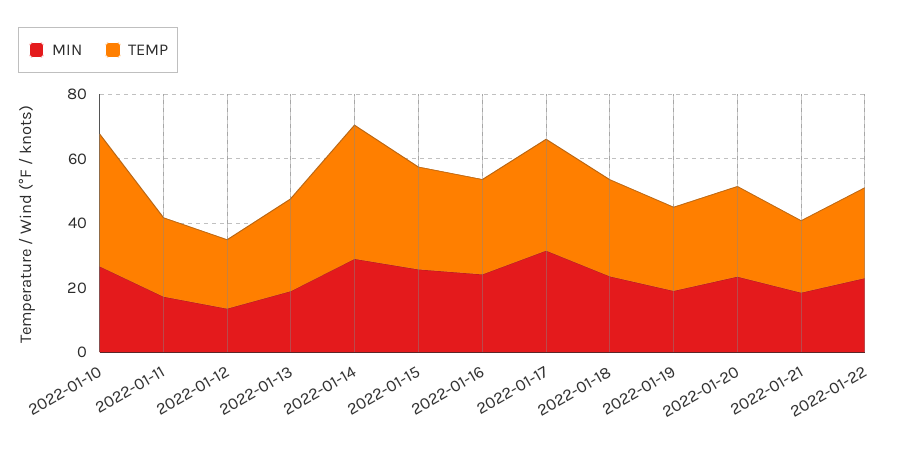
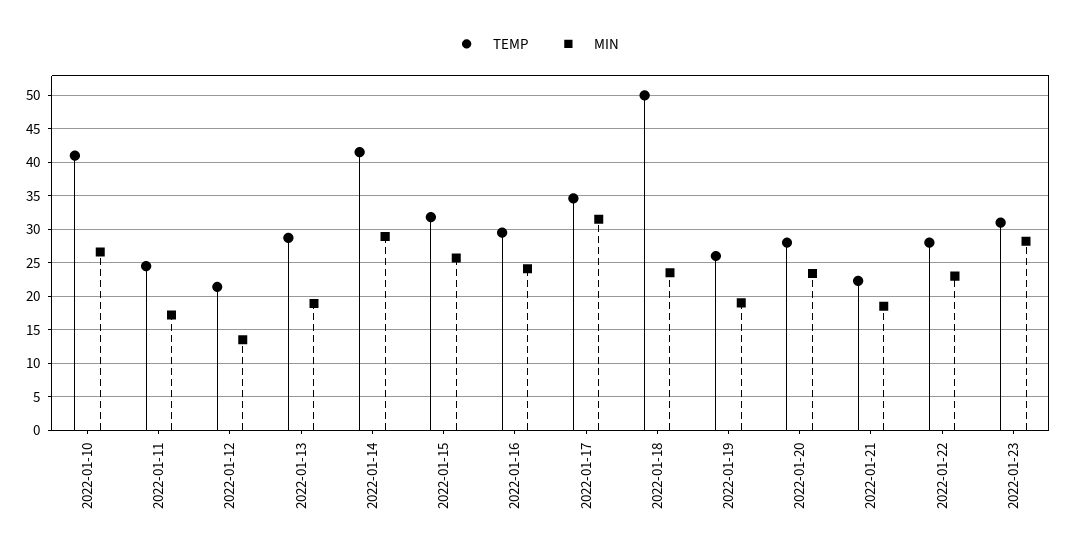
TEMP, 2022-01-18: 30 -> 50
TEMP, 2022-01-23: none -> 31
MIN, 2022-01-23: none -> 28

